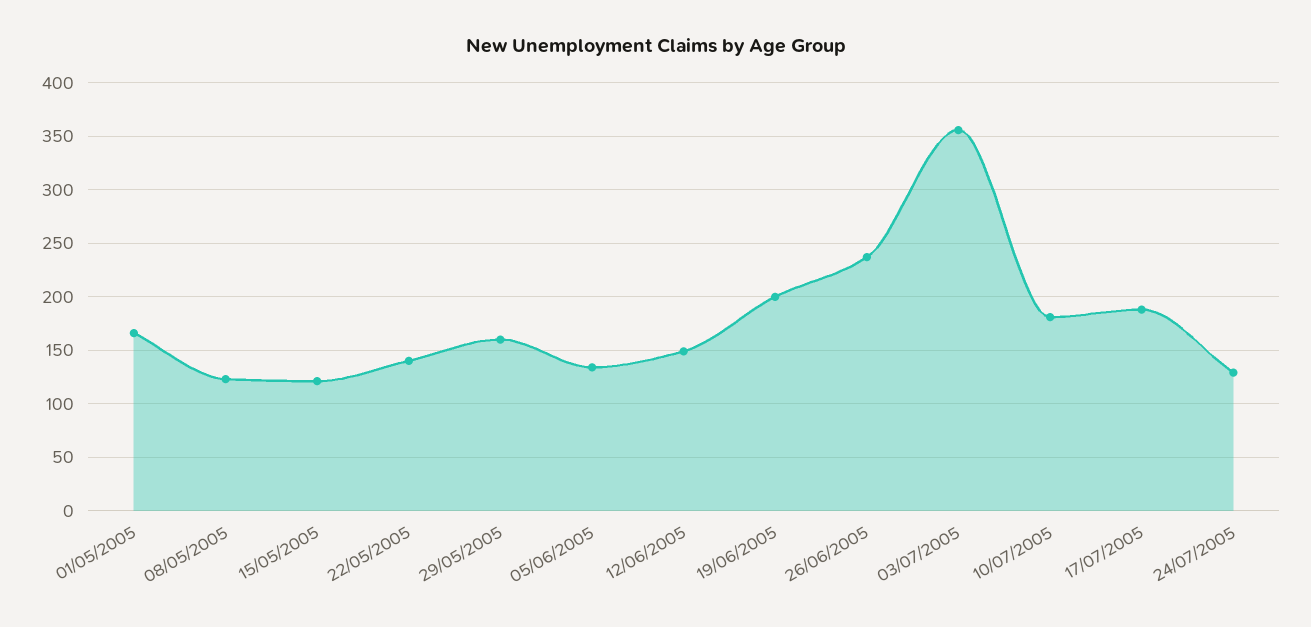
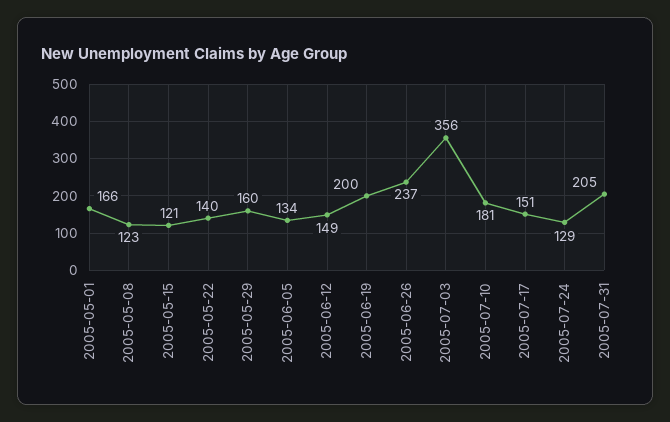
17/07/2005: 190 -> 151
2005-07-31: none -> 205

